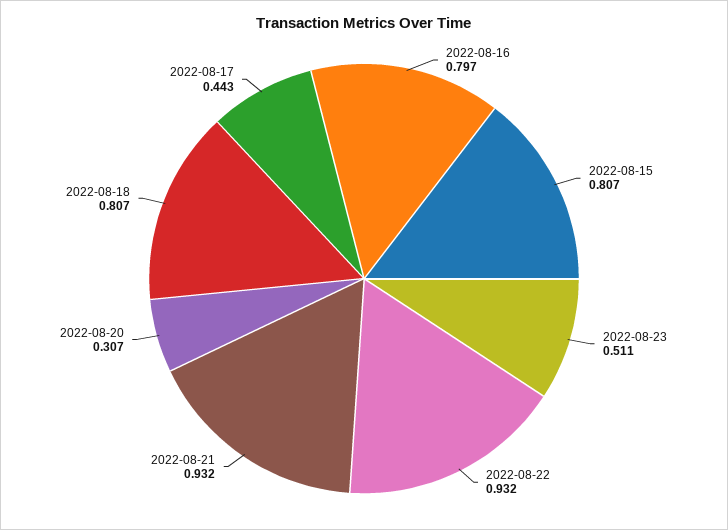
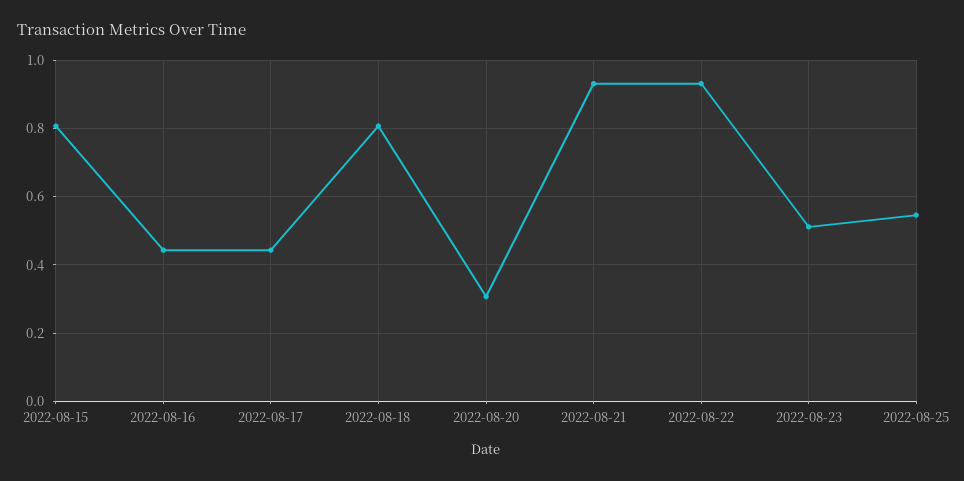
2022-08-16: 0.797 -> 0.44
2022-08-25: none -> 0.54

